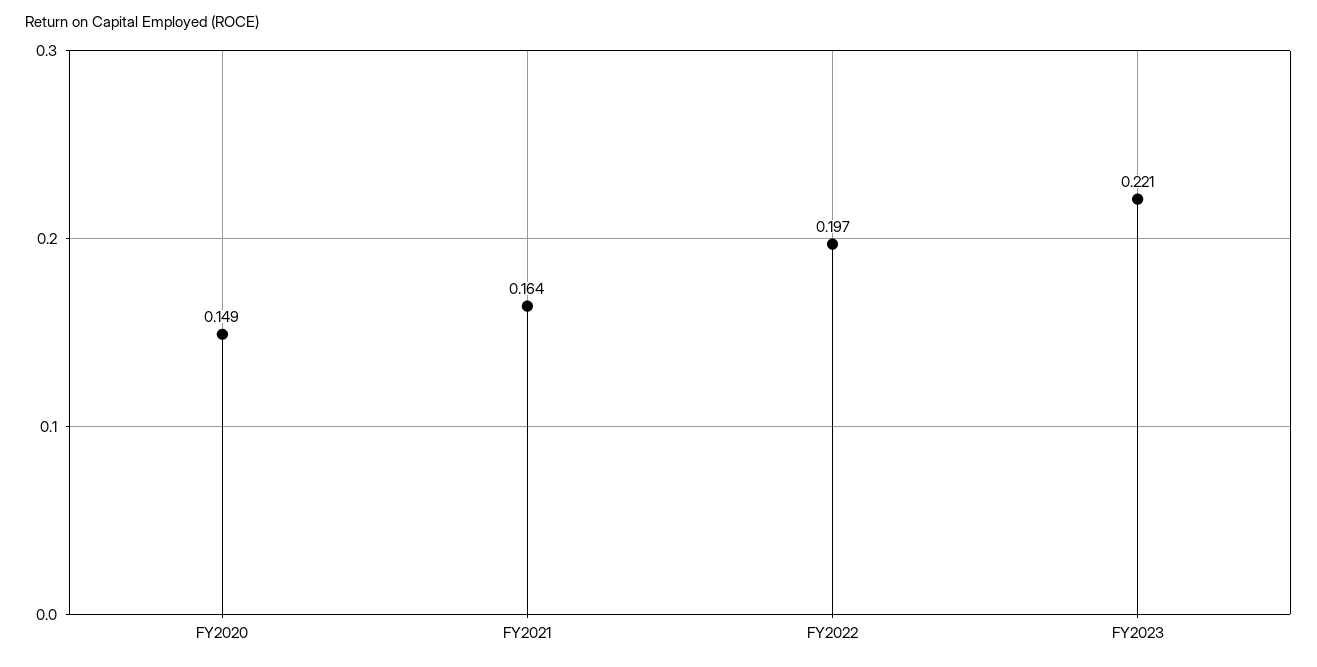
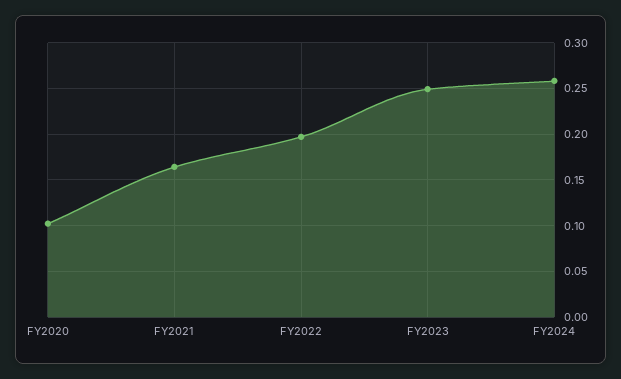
FY2020: 0.149 -> 0.1
FY2023: 0.221 -> 0.25
FY2024: none -> 0.26

